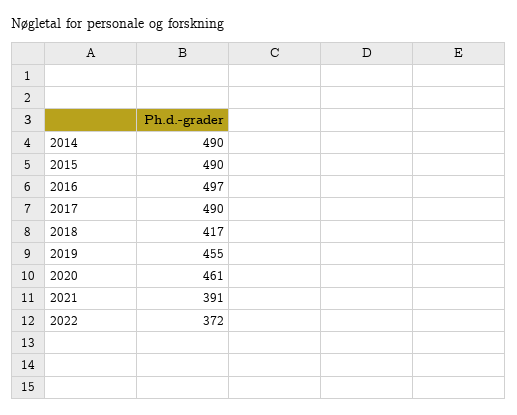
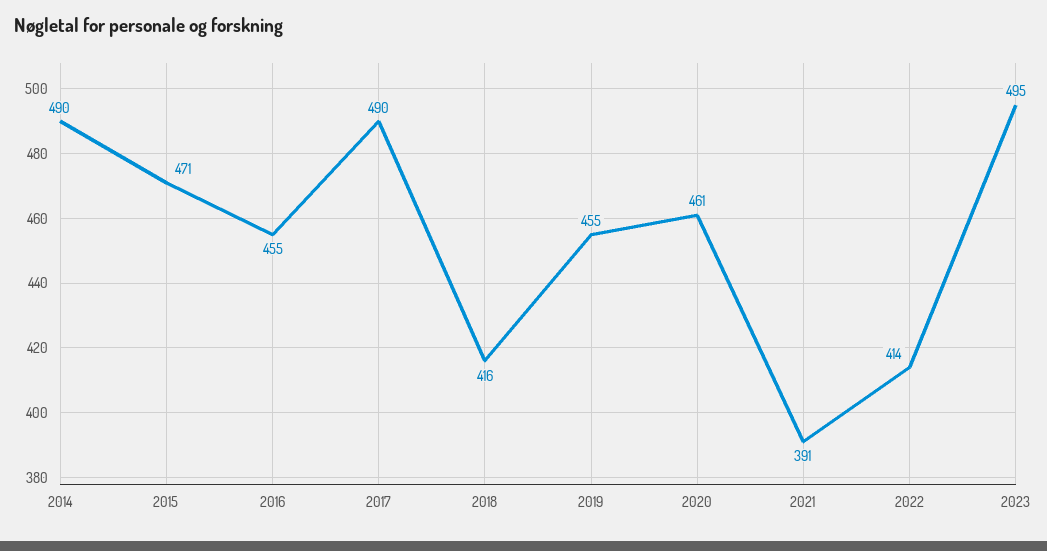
2015: 490 -> 471
2016: 497 -> 455
2018: 417 -> 416
2022: 372 -> 414
2023: none -> 495

